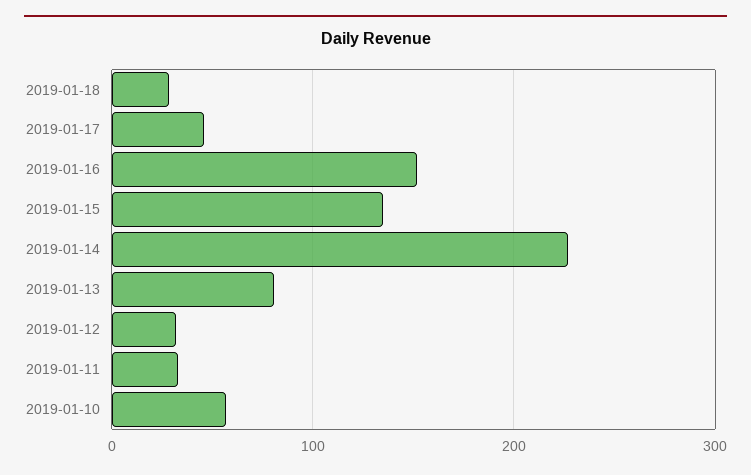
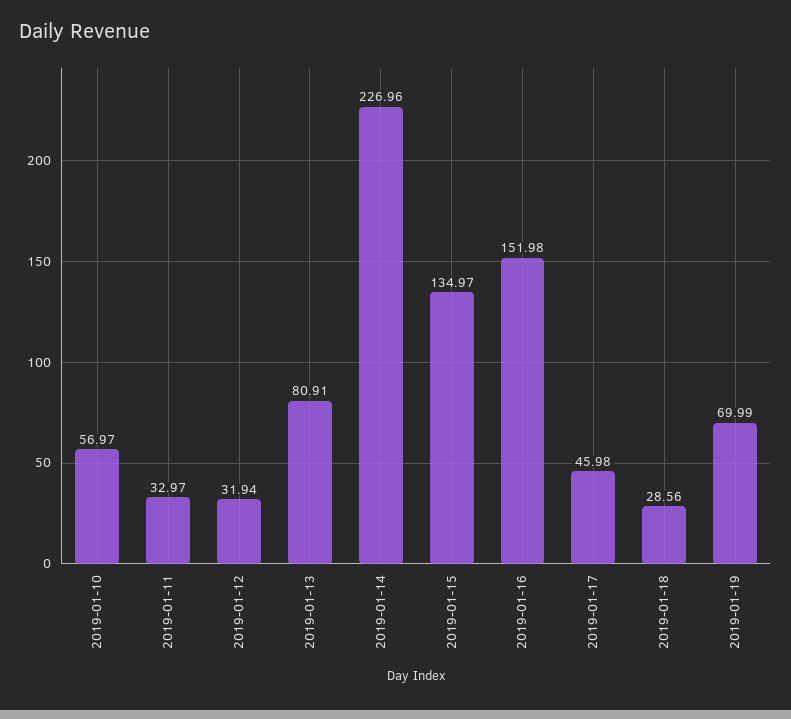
2019-01-19: none -> 69.99

